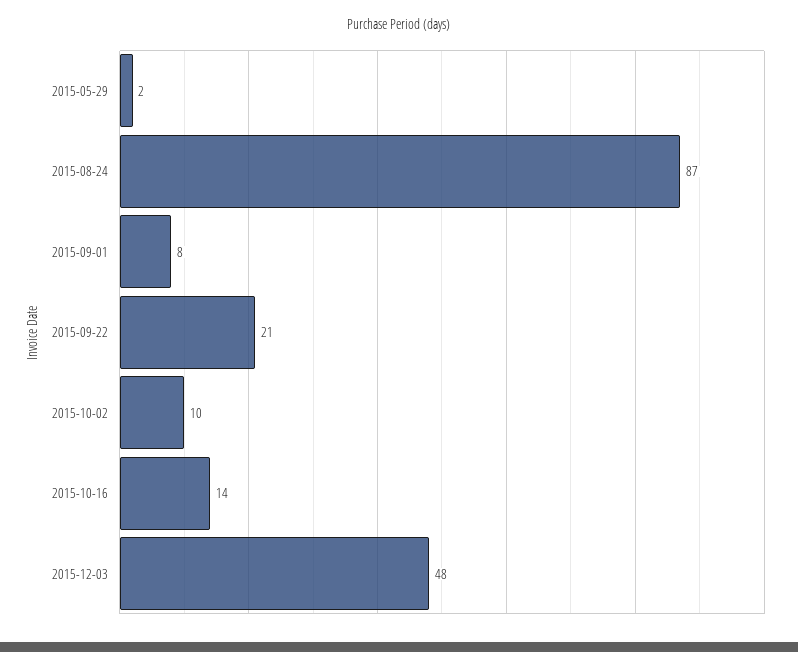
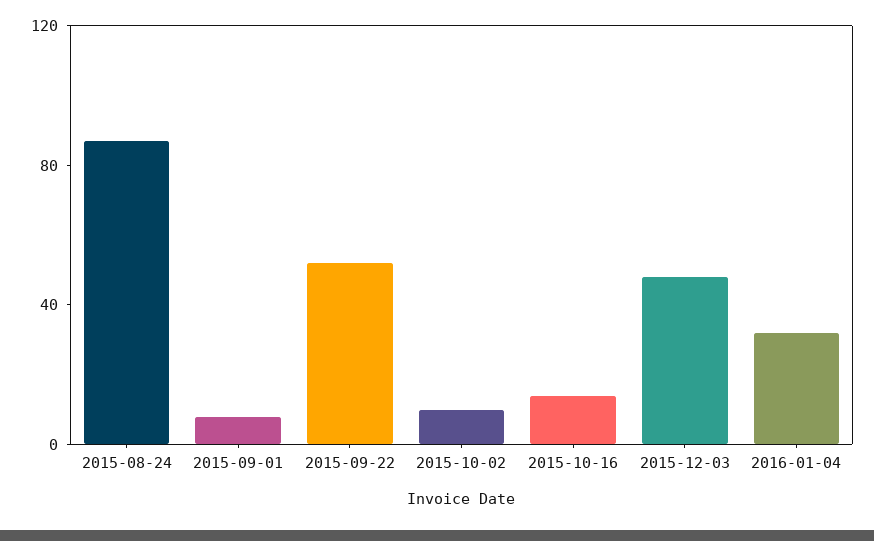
2015-05-29: 2 -> none
2015-09-22: 21 -> 50
2016-01-04: none -> 30

